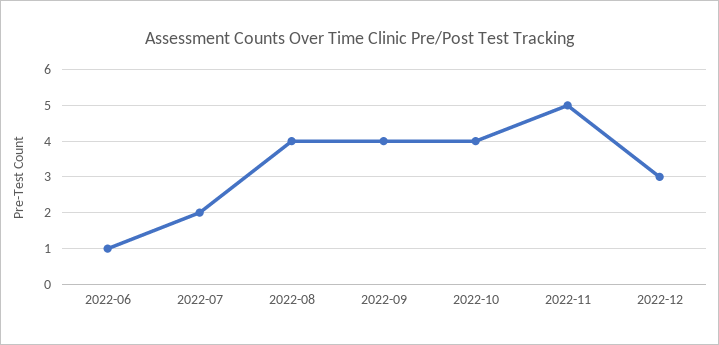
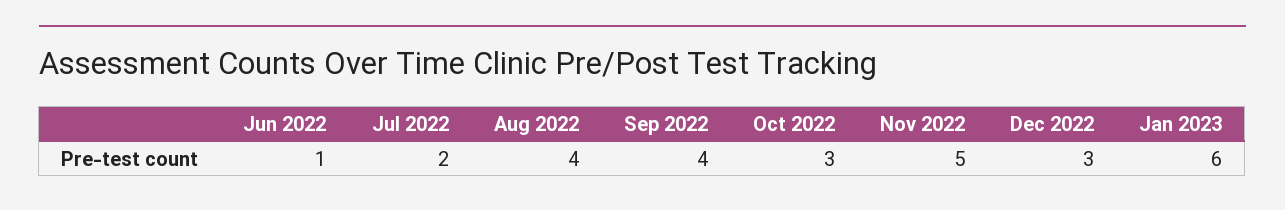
2022-10: 4 -> 3
Jan 2023: none -> 6

